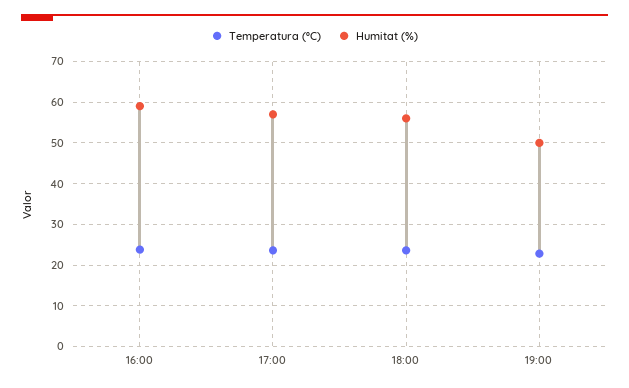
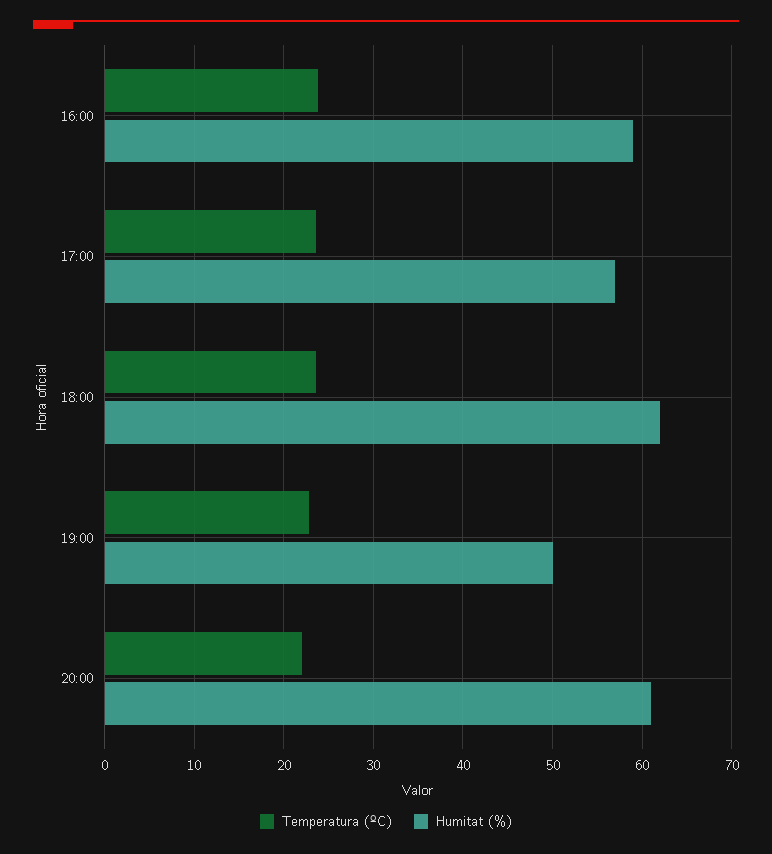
Humitat (%), 18:00: 56 -> 62
Temperatura (ºC), 20:00: none -> 22
Humitat (%), 20:00: none -> 61

